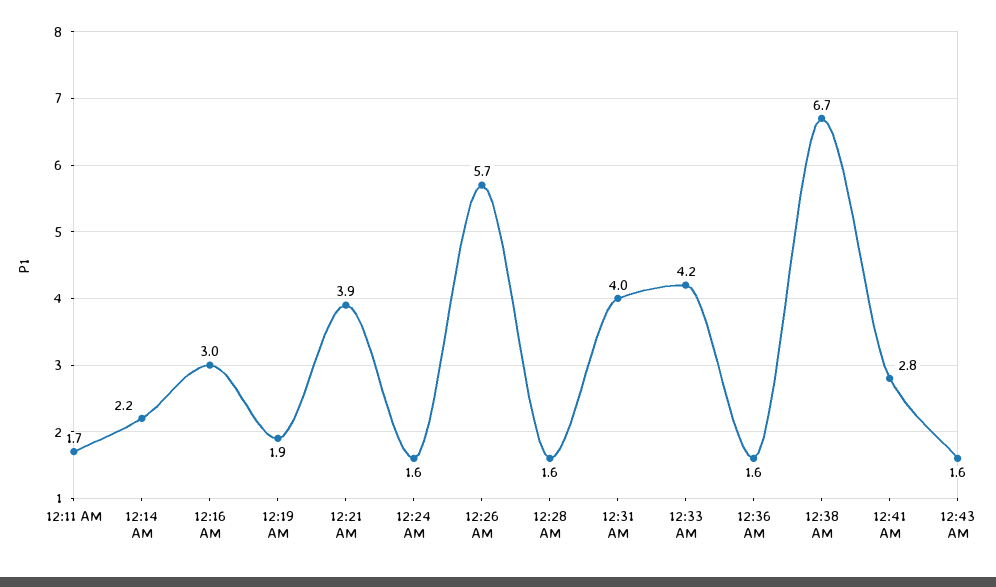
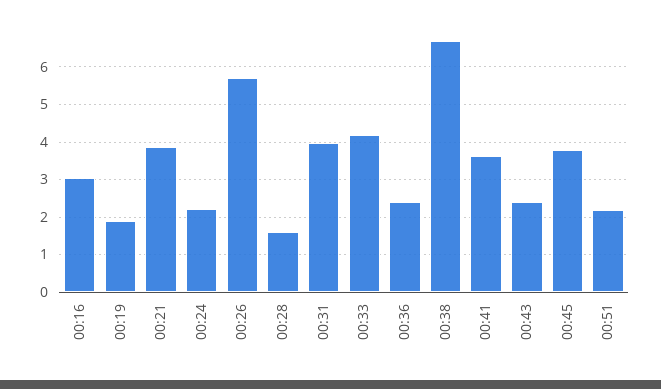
12:11 AM: 1.7 -> none
12:14 AM: 2.2 -> none
12:24 AM: 1.6 -> 2.2
12:36 AM: 1.6 -> 2.4
12:41 AM: 2.8 -> 3.6
12:43 AM: 1.6 -> 2.4
00:45: none -> 3.8
00:51: none -> 2.2

